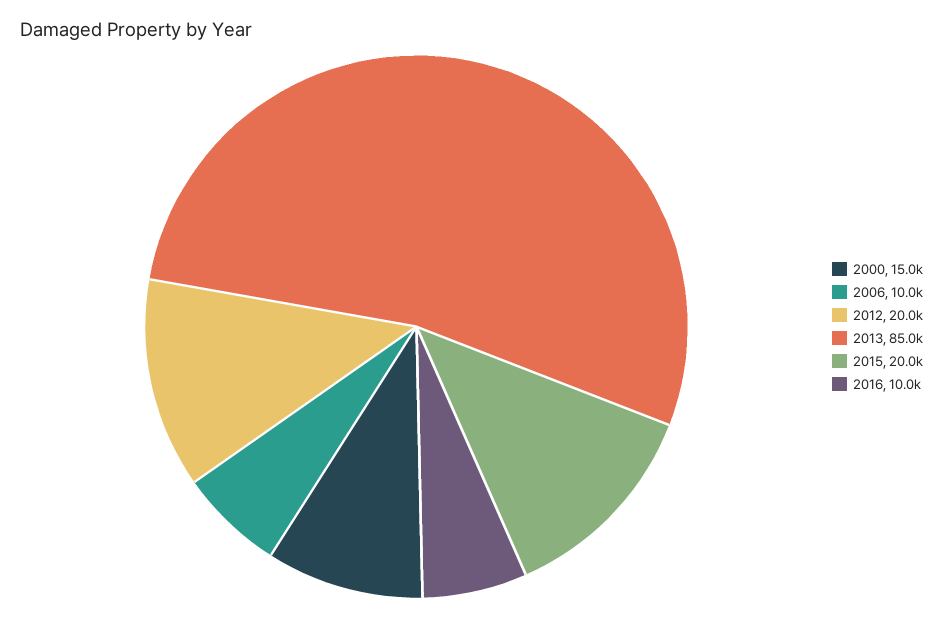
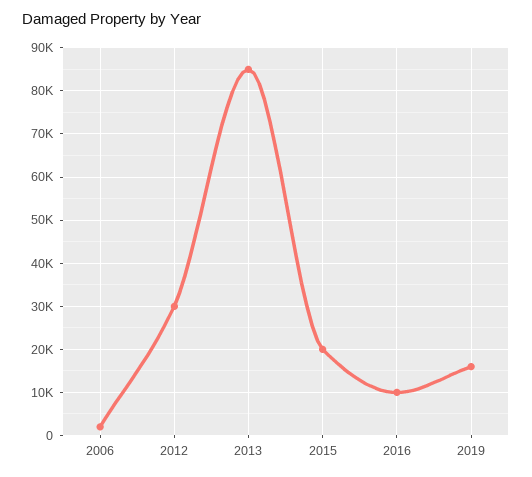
2000: 15000 -> none
2006: 10000 -> 2000
2012: 20000 -> 30000
2019: none -> 16000

